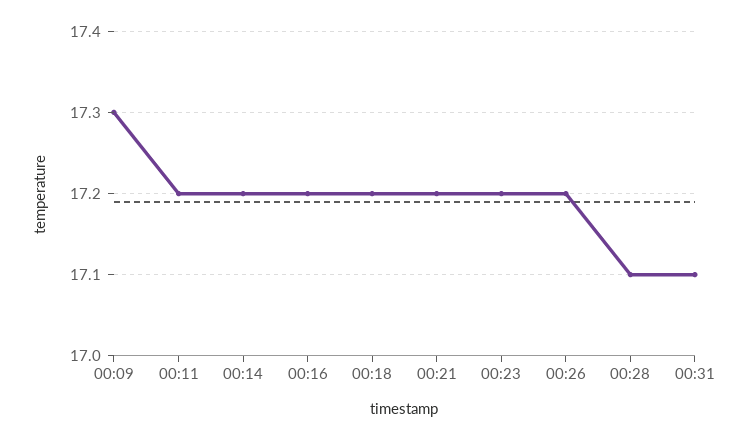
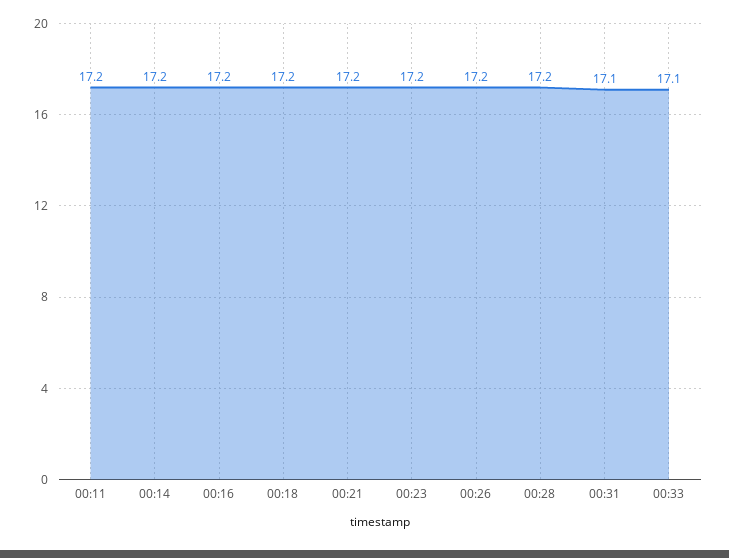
00:09: 17.3 -> none
00:28: 17.1 -> 17.2
00:33: none -> 17.1

